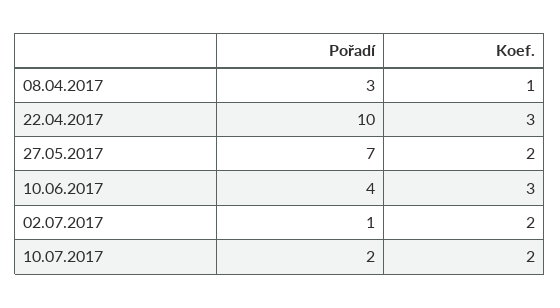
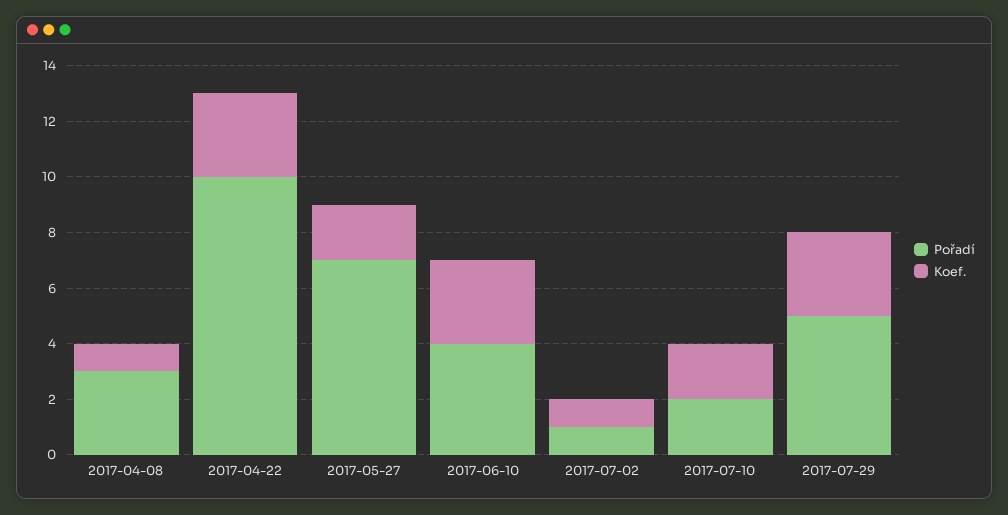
Koef., 02.07.2017: 2 -> 1
Pořadí, 2017-07-29: none -> 5
Koef., 2017-07-29: none -> 3

